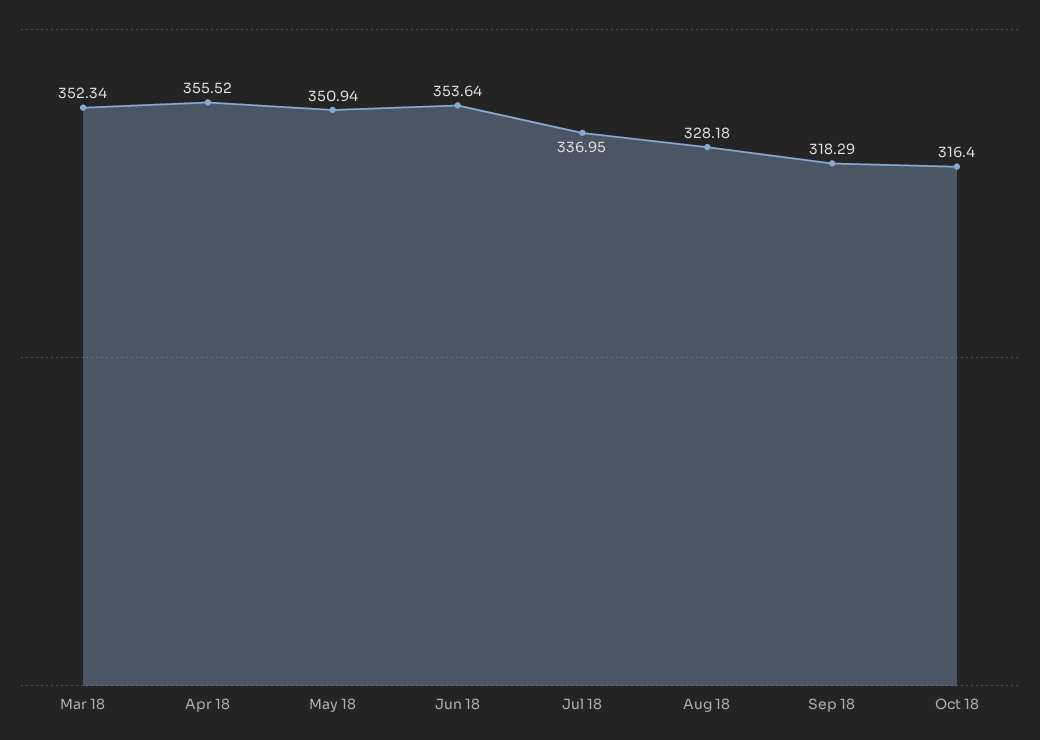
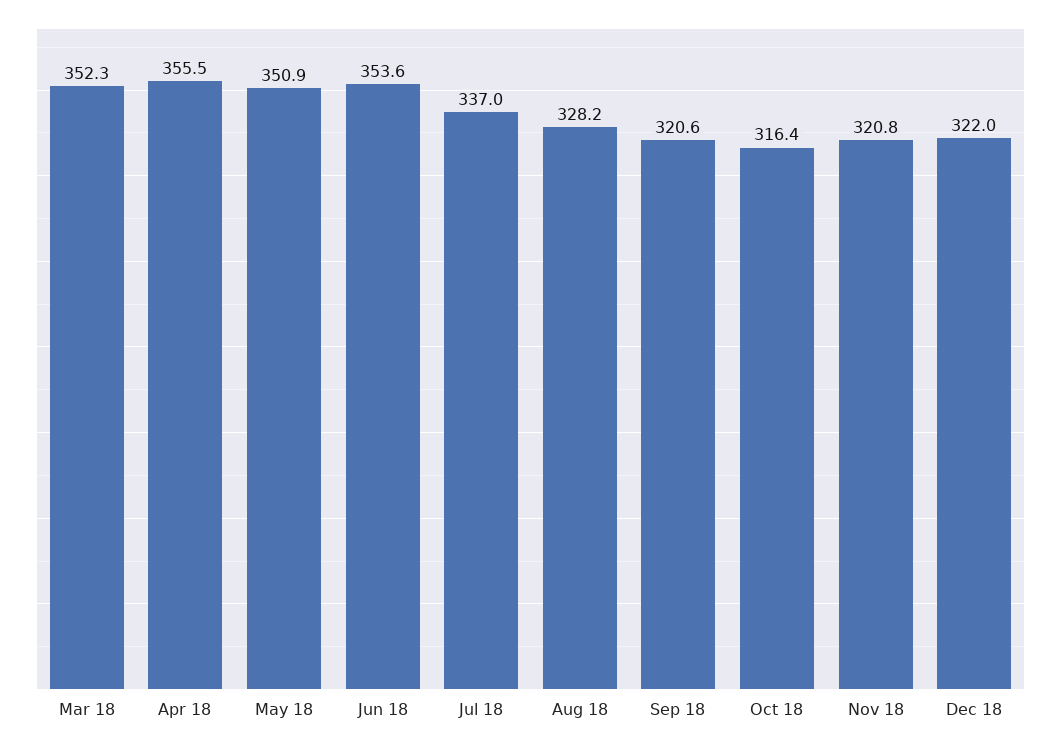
Sep 18: 318.29 -> 320.6
Nov 18: none -> 320.8
Dec 18: none -> 322

